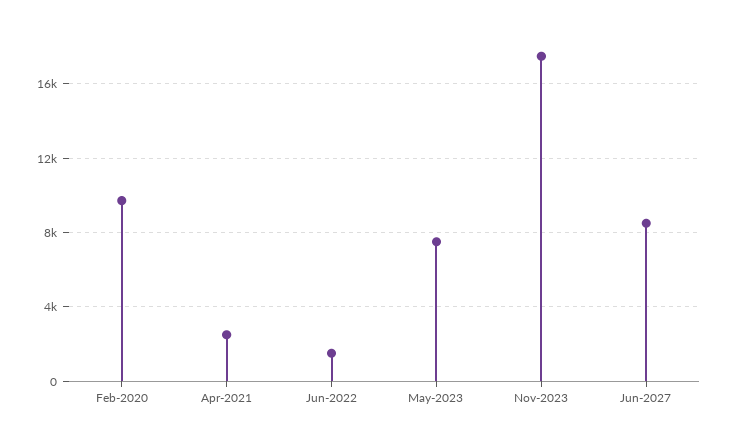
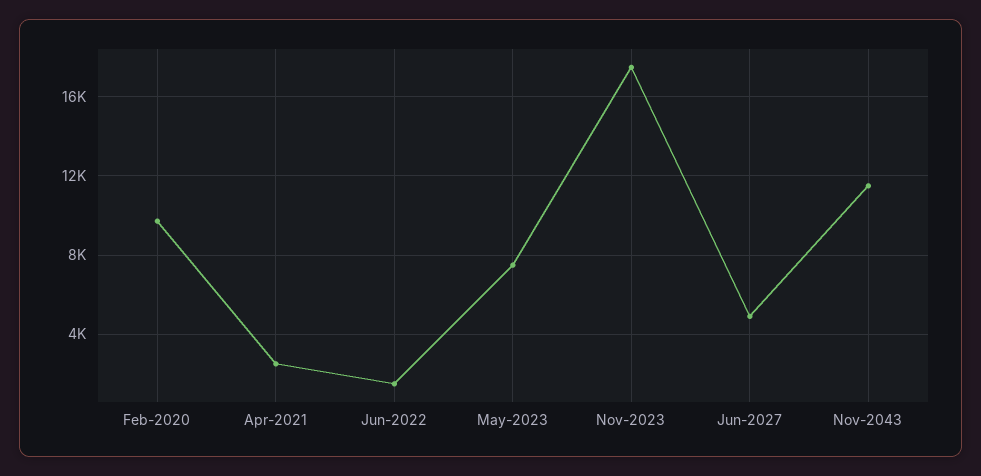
Jun-2027: 8500 -> 5000
Nov-2043: none -> 11500

